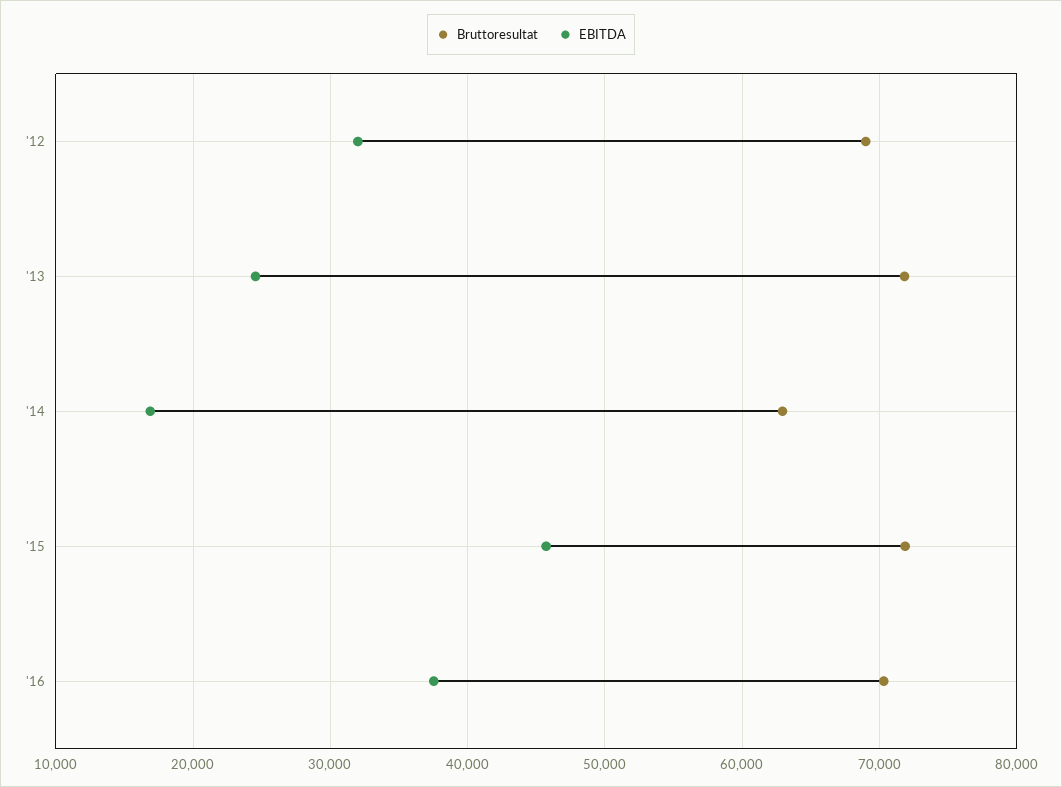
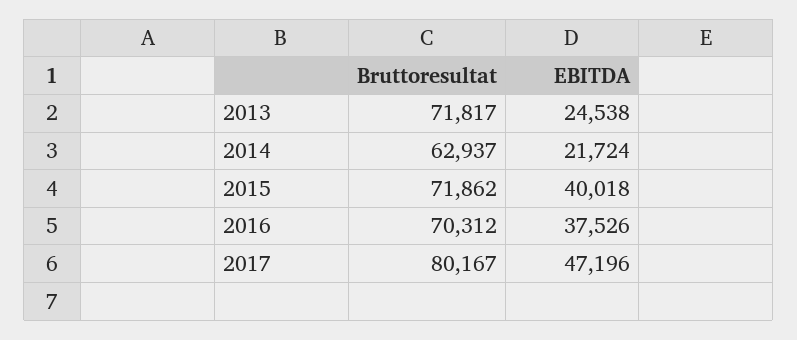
Bruttoresultat, '12: 69000 -> none
EBITDA, '12: 32000 -> none
EBITDA, '14: 17000 -> 21724
EBITDA, '15: 46000 -> 40018
Bruttoresultat, 2017: none -> 80167
EBITDA, 2017: none -> 47196

